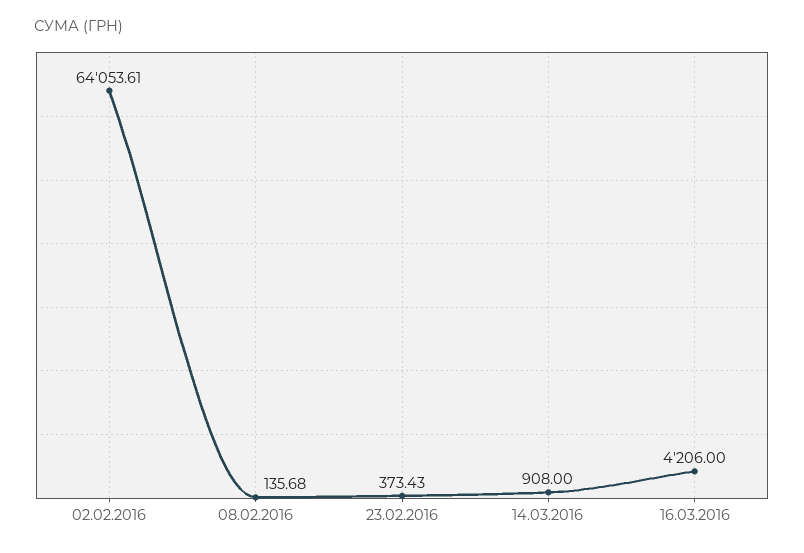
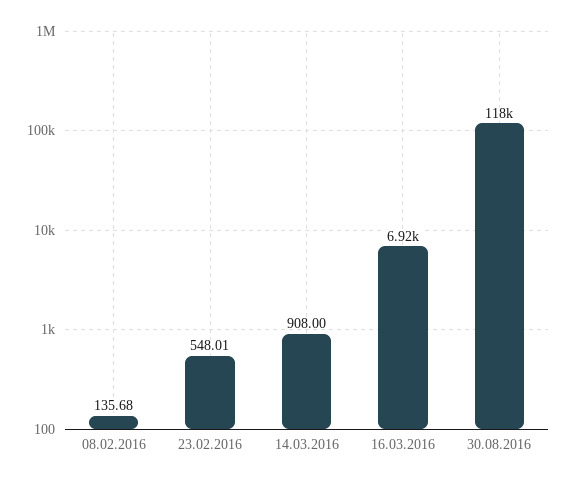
02.02.2016: 64053.61 -> none
23.02.2016: 373.43 -> 548.01
16.03.2016: 4206 -> 6920
30.08.2016: none -> 118000

